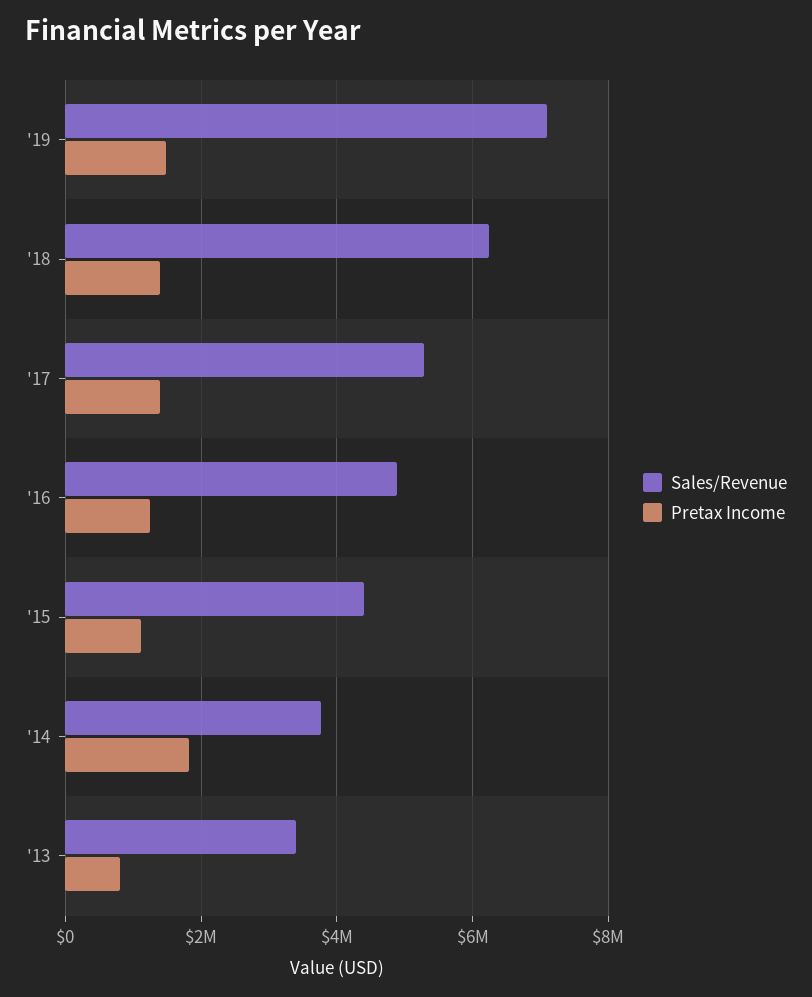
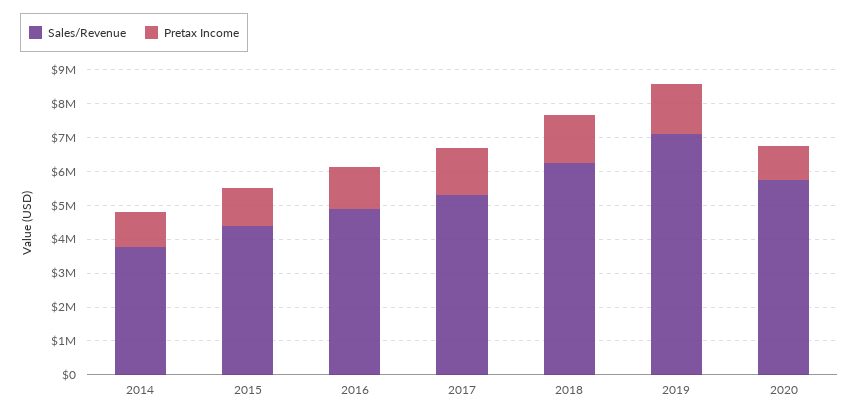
Pretax Income, '14: 1800000 -> 1000000
Sales/Revenue, '13: 3400000 -> none
Pretax Income, '13: 800000 -> none
Sales/Revenue, 2020: none -> 5750000
Pretax Income, 2020: none -> 1000000

